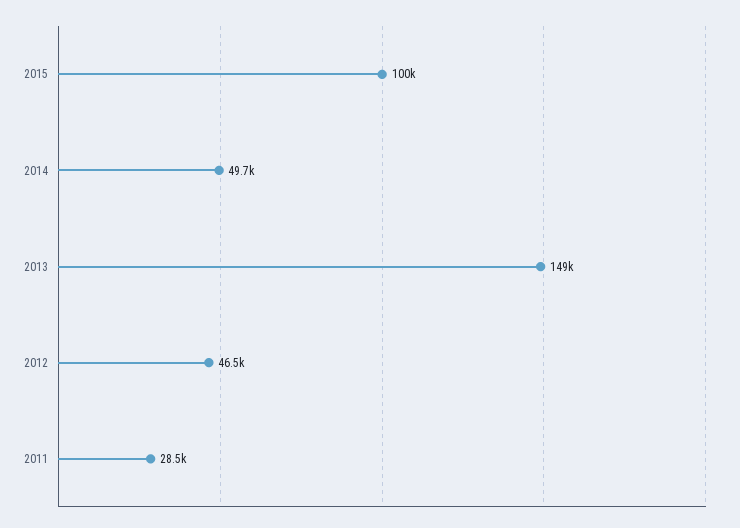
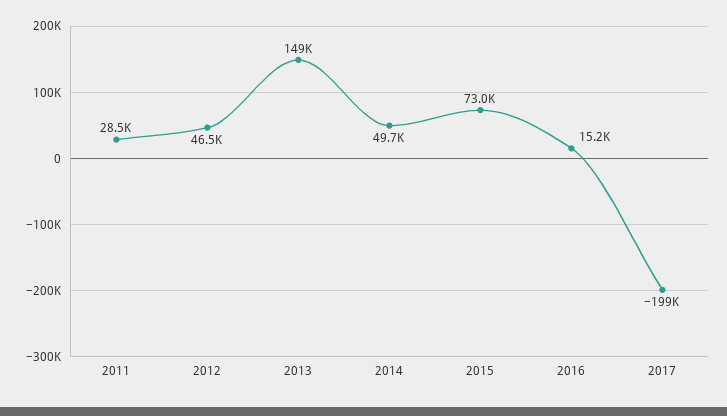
2015: 100000 -> 73000
2016: none -> 15200
2017: none -> -199000

